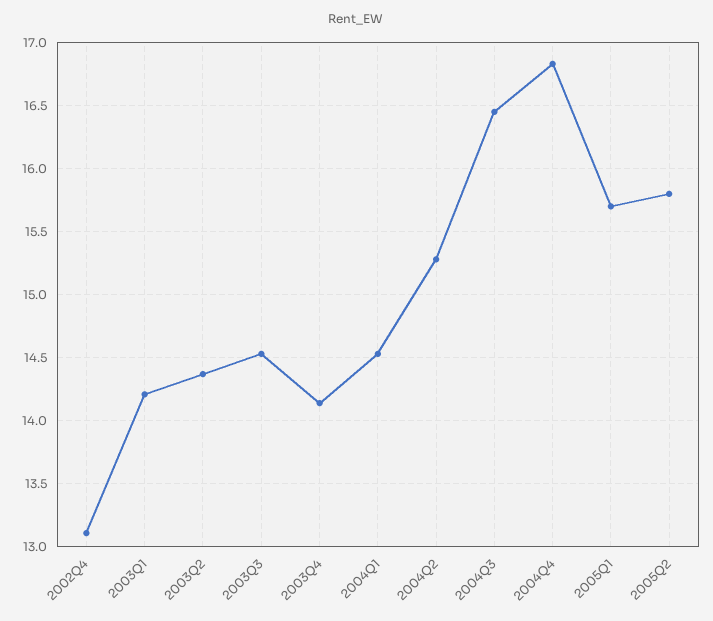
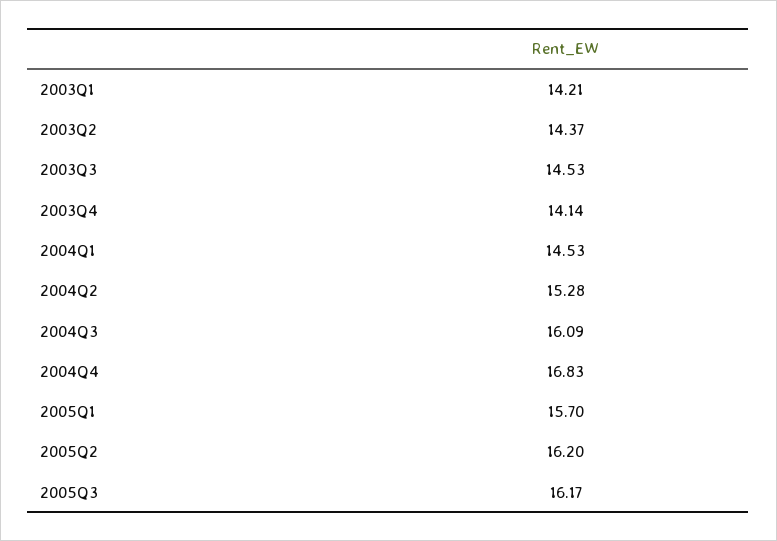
2002Q4: 13.1 -> none
2004Q3: 16.45 -> 16.09
2005Q2: 15.8 -> 16.2
2005Q3: none -> 16.17

